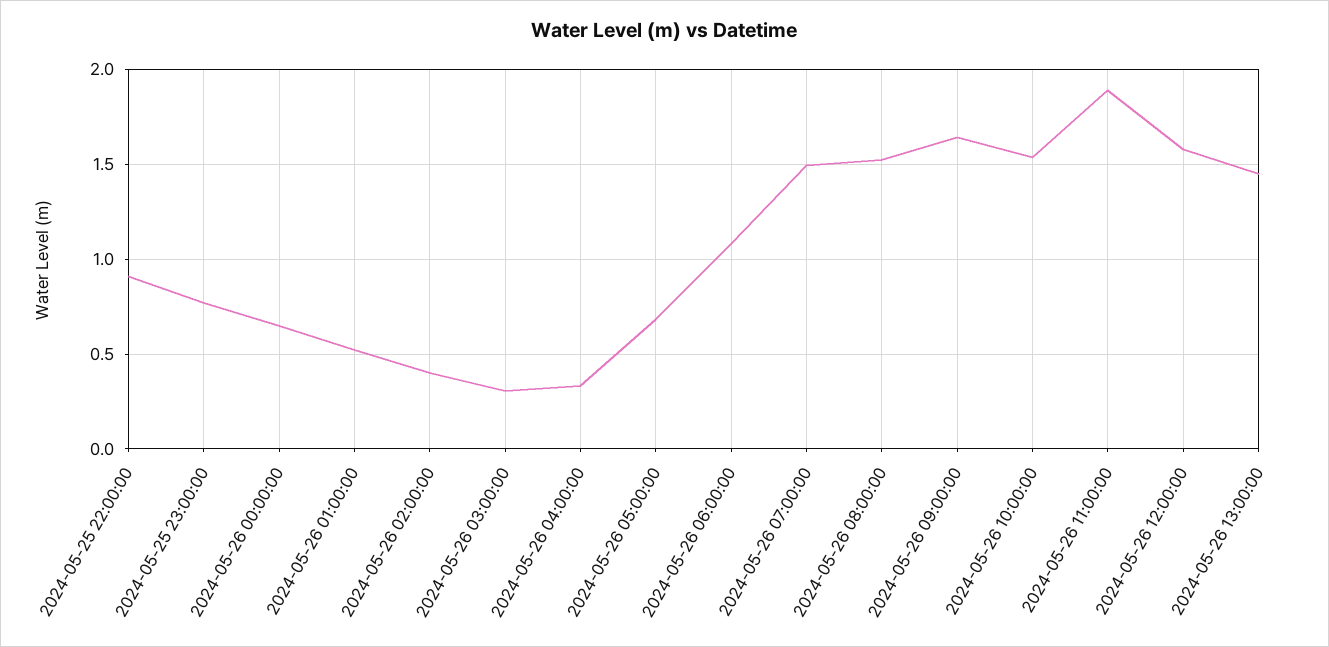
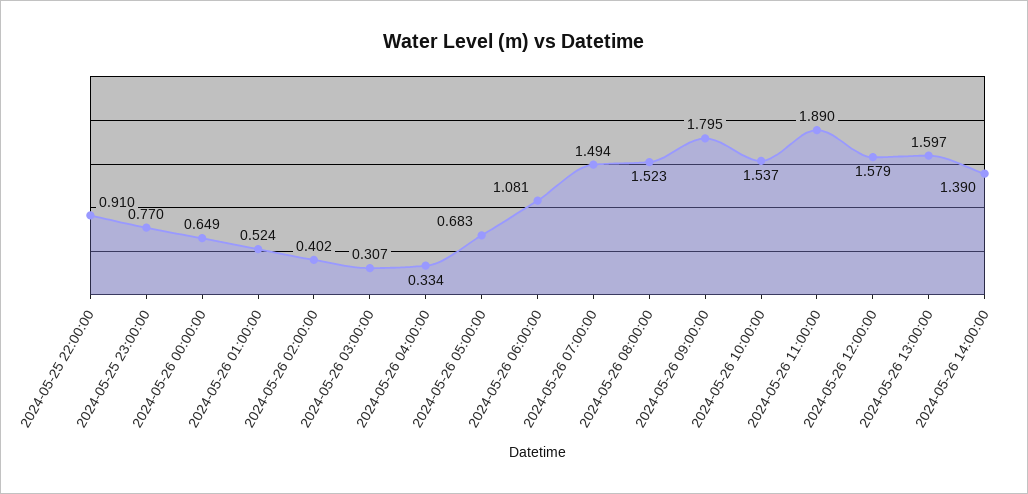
2024-05-26 09:00:00: 1.65 -> 1.795
2024-05-26 13:00:00: 1.45 -> 1.597
2024-05-26 14:00:00: none -> 1.39

